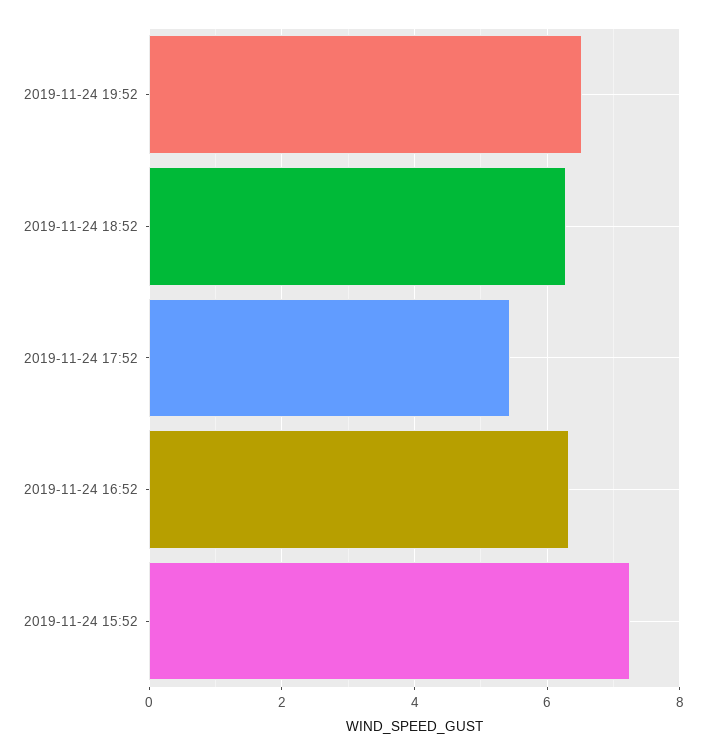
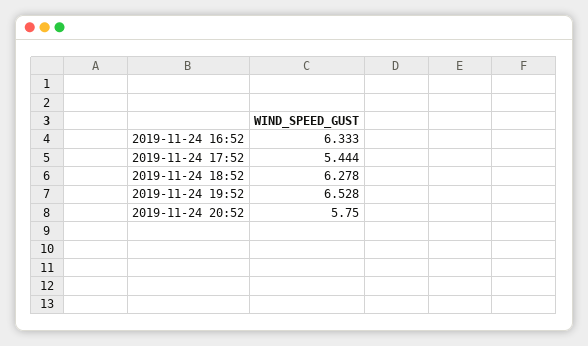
2019-11-24 15:52: 7.2 -> none
2019-11-24 20:52: none -> 5.75

